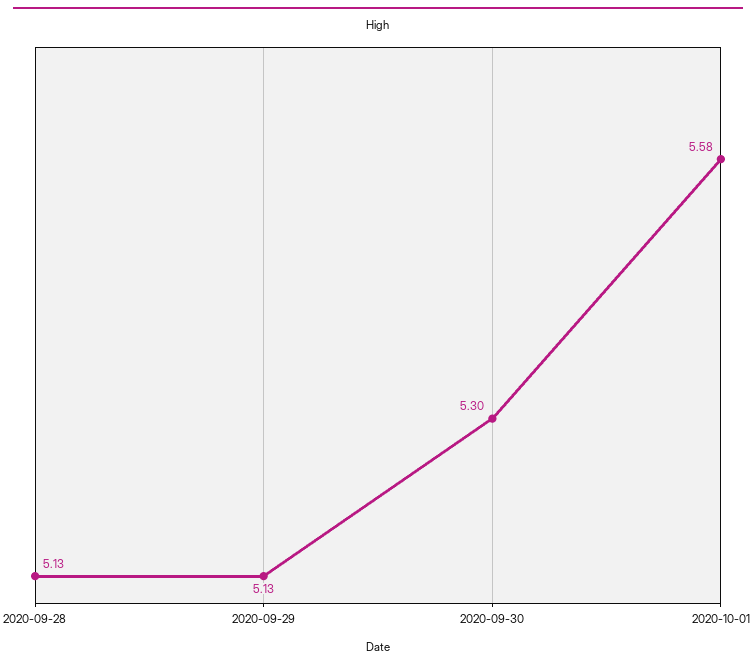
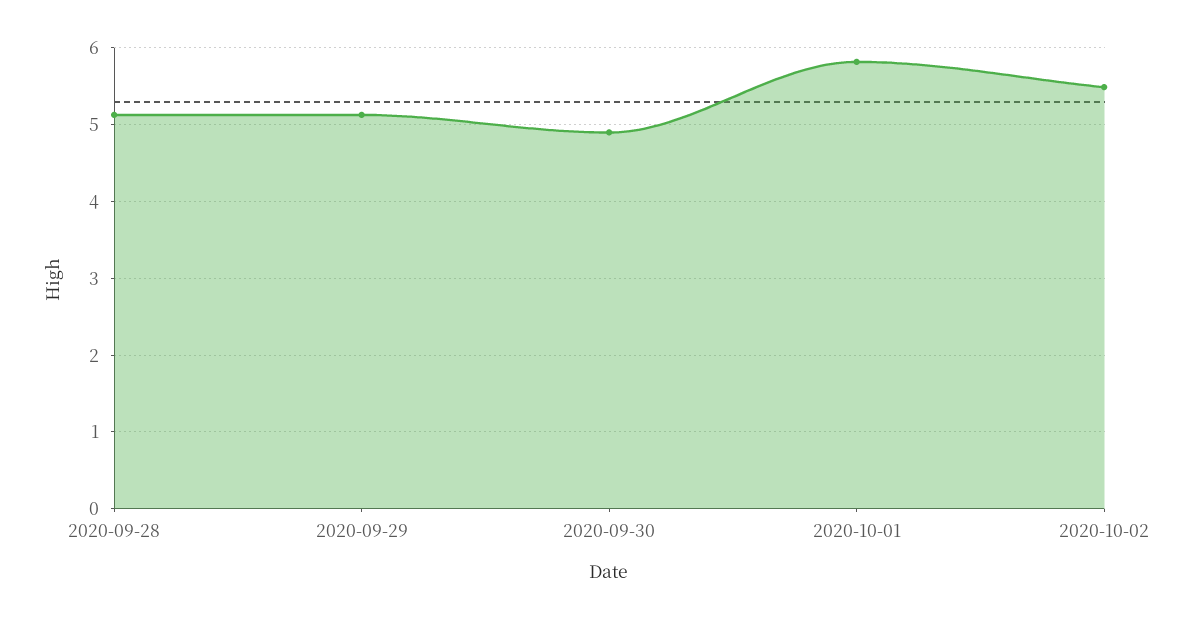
2020-09-30: 5.3 -> 4.9
2020-10-01: 5.58 -> 5.8
2020-10-02: none -> 5.5

